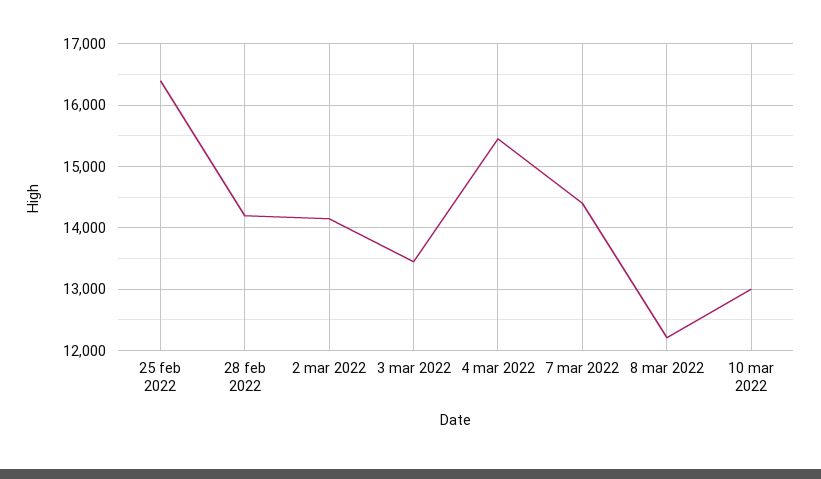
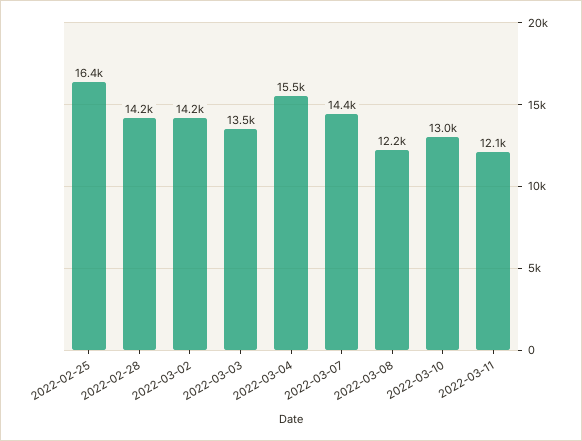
2022-03-11: none -> 12100

